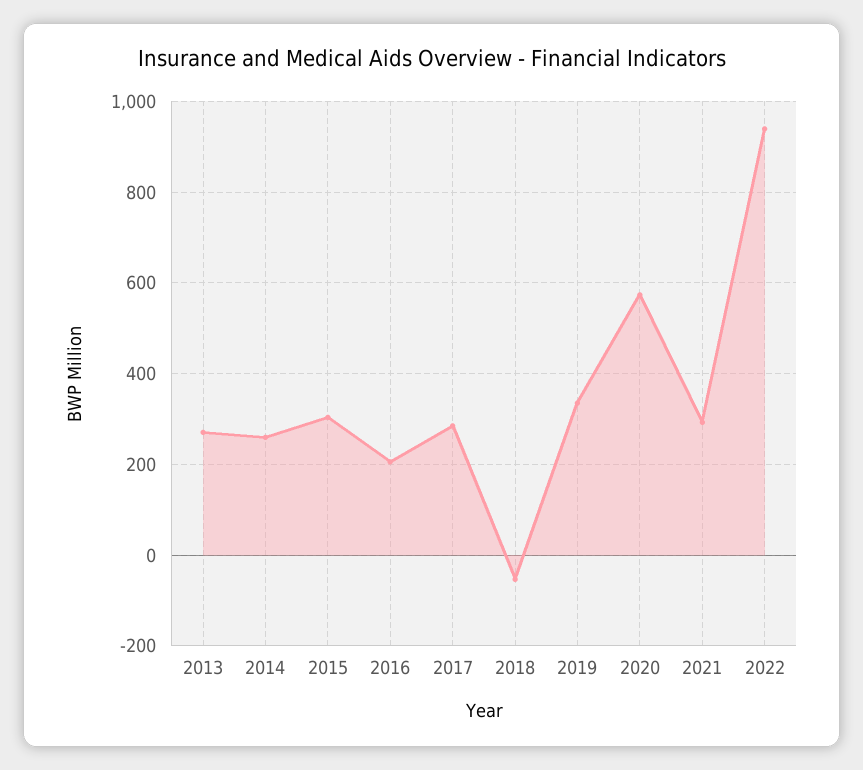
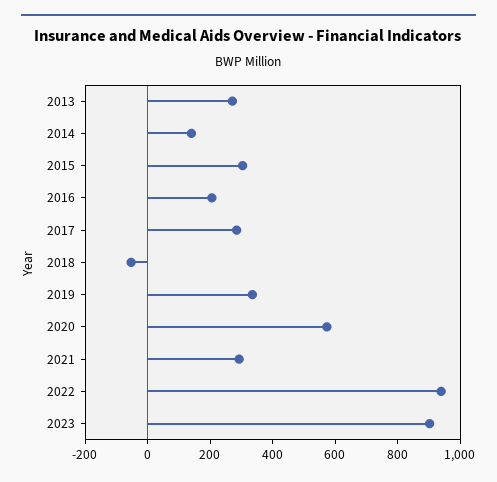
2014: 260 -> 150
2023: none -> 900

